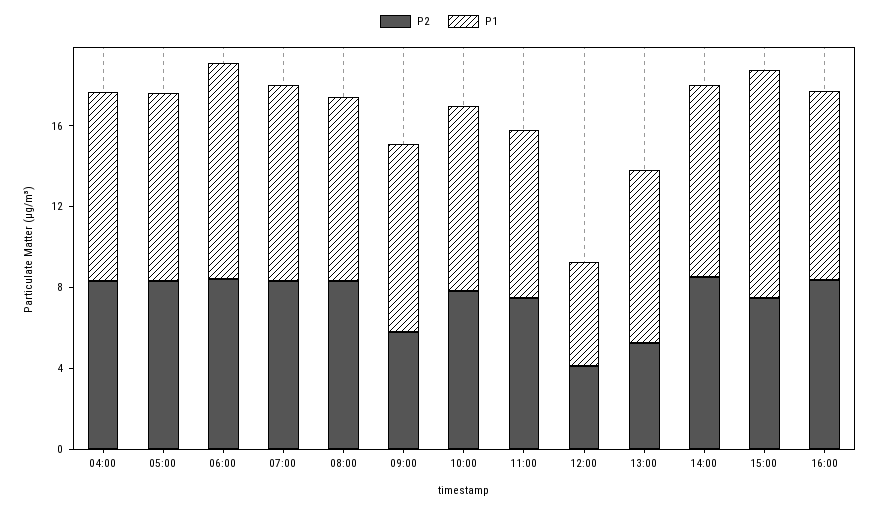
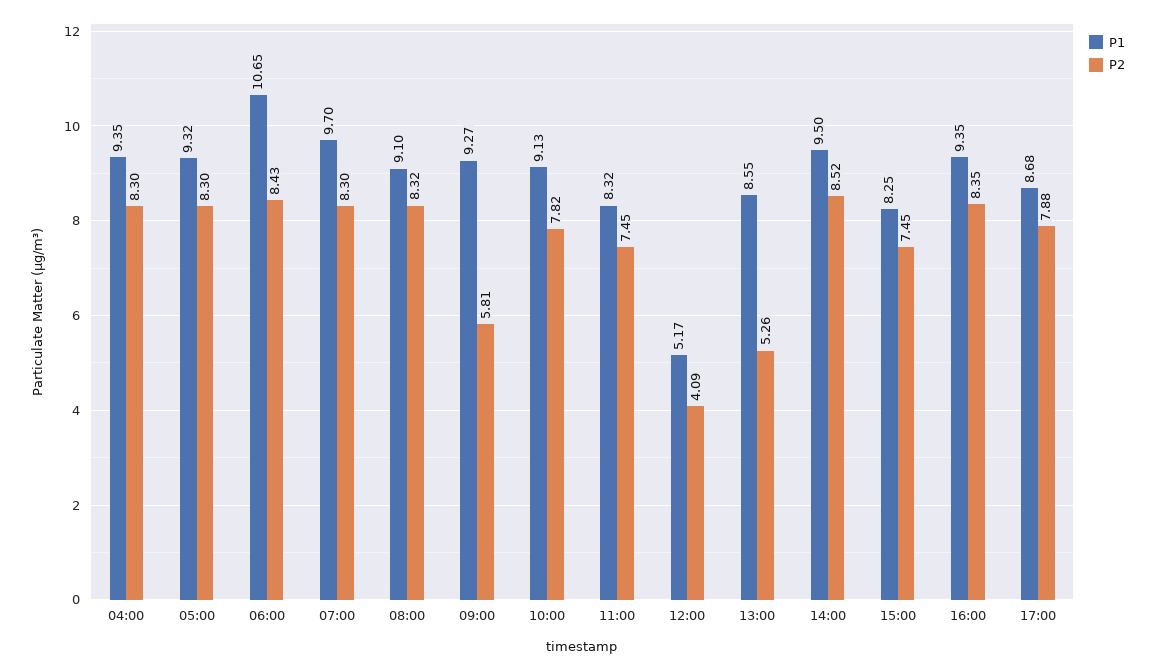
P1, 15:00: 11 -> 8.25
P1, 17:00: none -> 8.68
P2, 17:00: none -> 7.88

